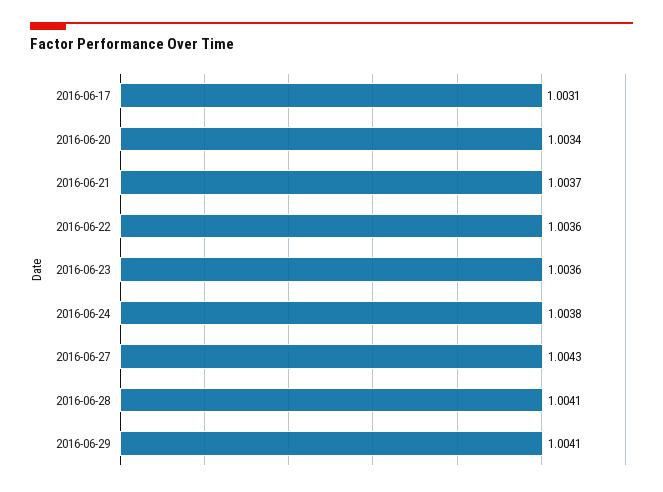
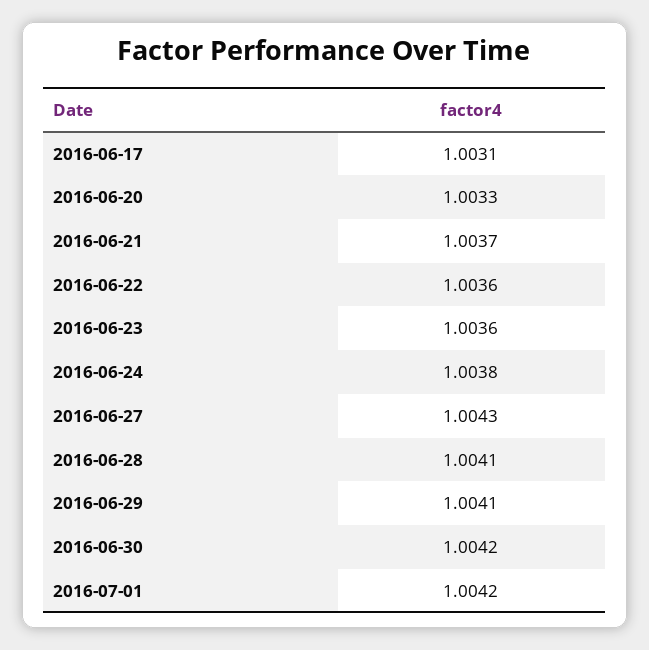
2016-06-20: 1.0034 -> 1.0033
2016-06-30: none -> 1.0042
2016-07-01: none -> 1.0042

